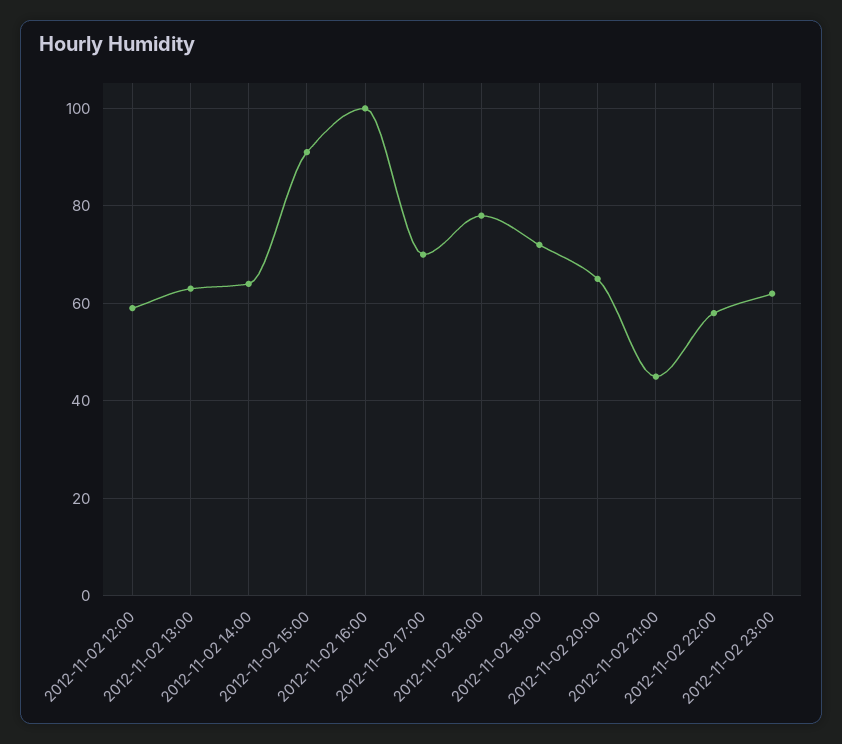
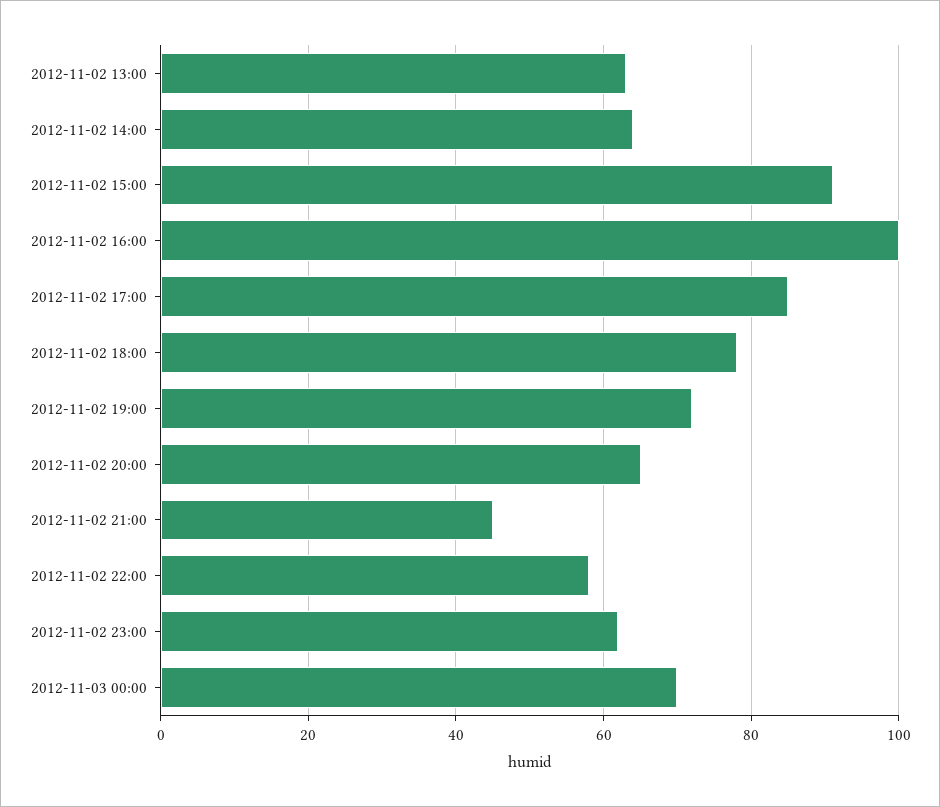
2012-11-02 12:00: 60 -> none
2012-11-02 17:00: 70 -> 85
2012-11-03 00:00: none -> 70

